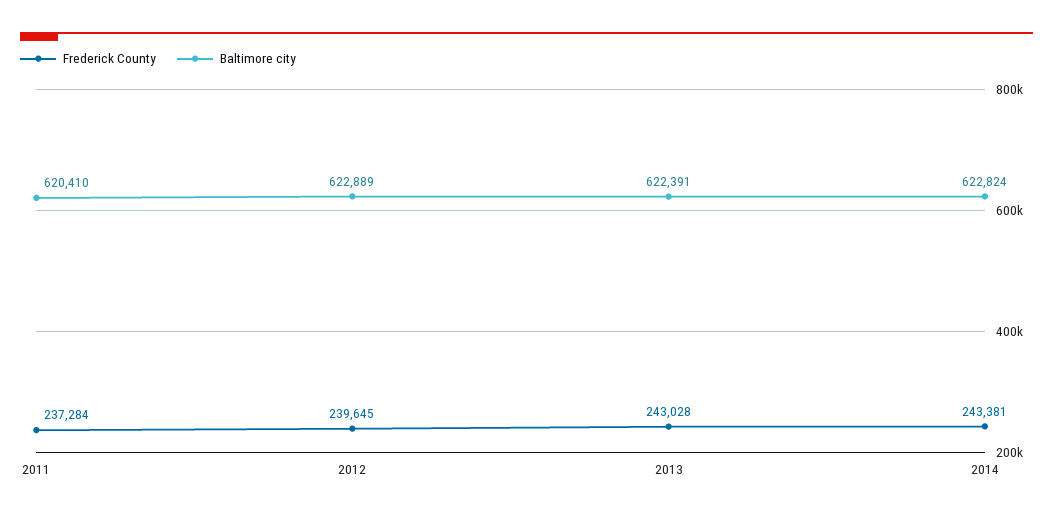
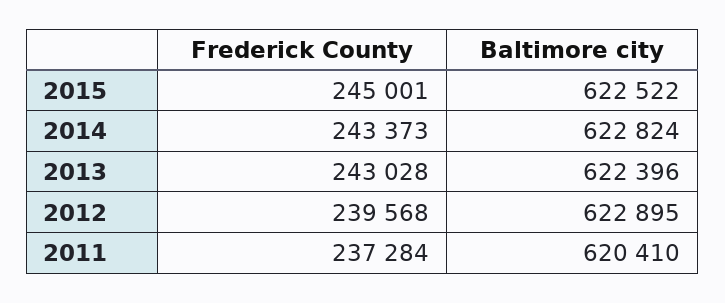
Frederick County, 2012: 239645 -> 239568
Baltimore city, 2012: 622889 -> 622895
Baltimore city, 2013: 622391 -> 622396
Frederick County, 2014: 243381 -> 243373
Frederick County, 2015: none -> 245001
Baltimore city, 2015: none -> 622522

